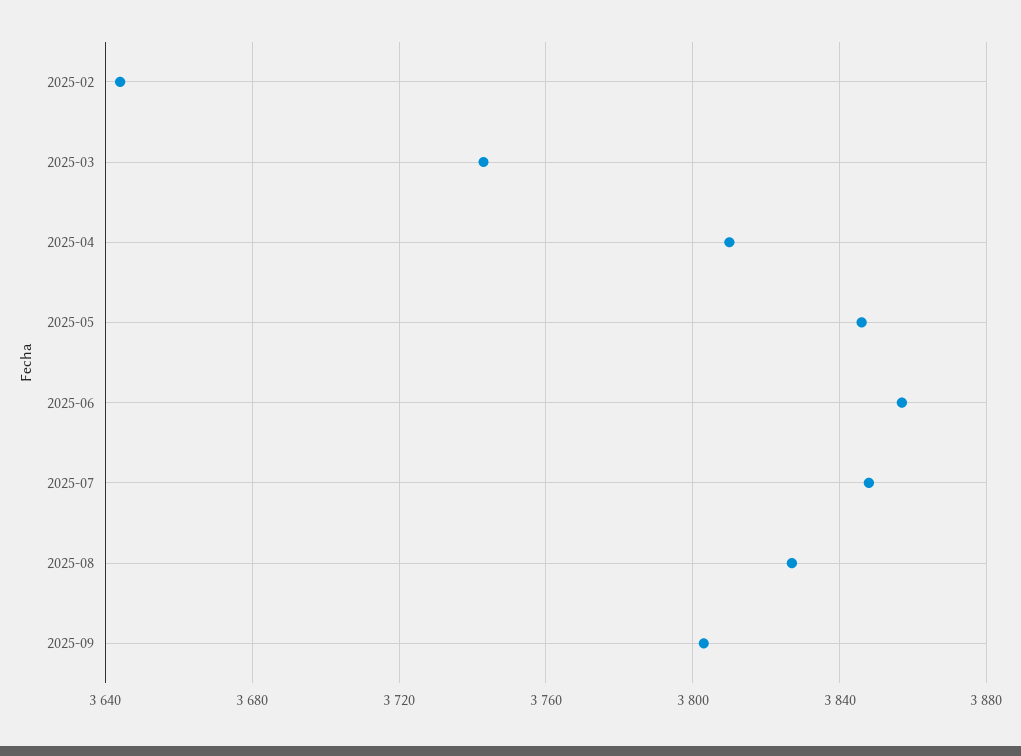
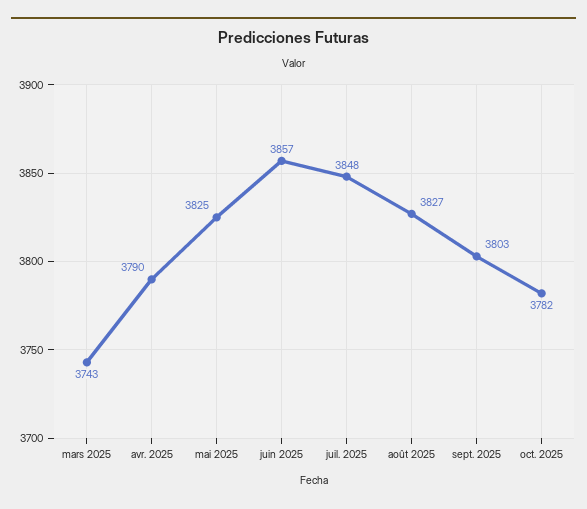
2025-02: 3645 -> none
2025-04: 3810 -> 3790
2025-05: 3845 -> 3825
oct. 2025: none -> 3782

